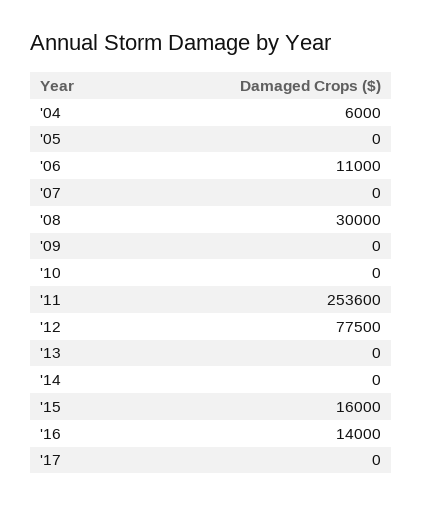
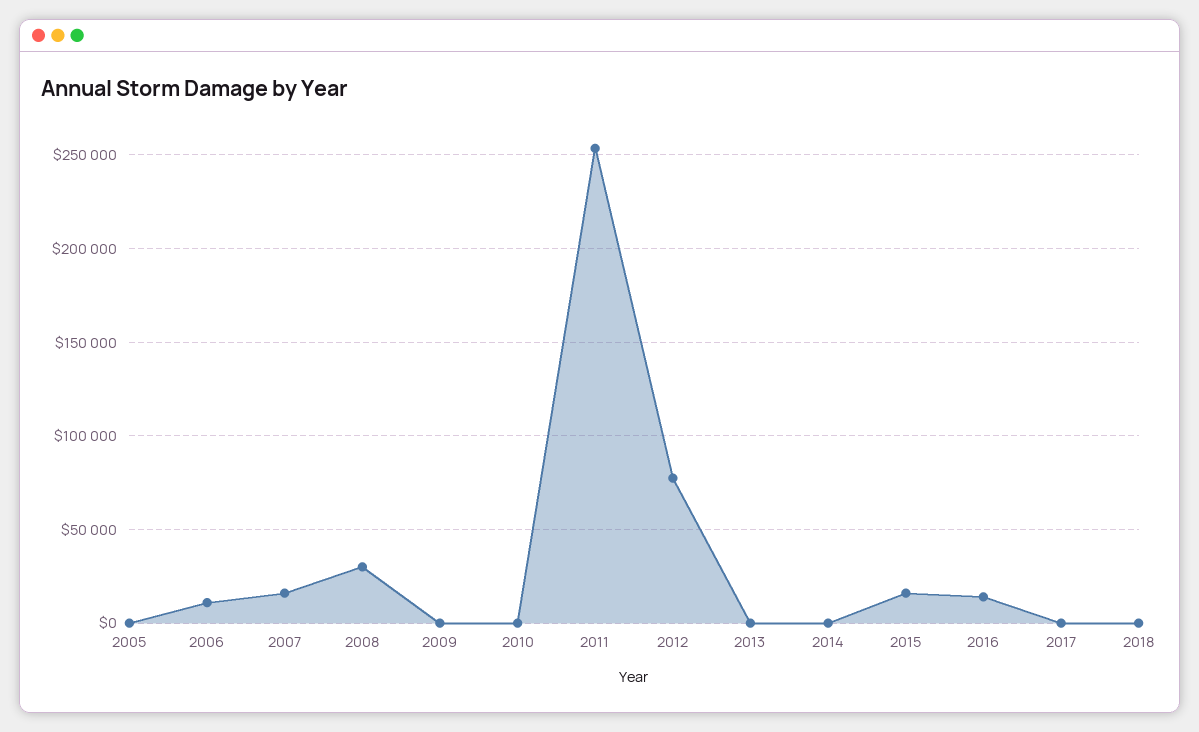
'04: 6000 -> none
'07: 0 -> 15000
2018: none -> 0

